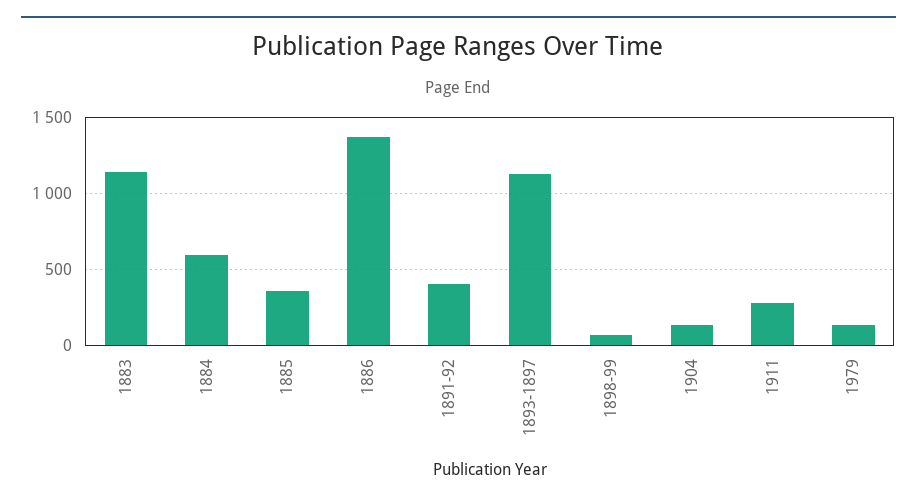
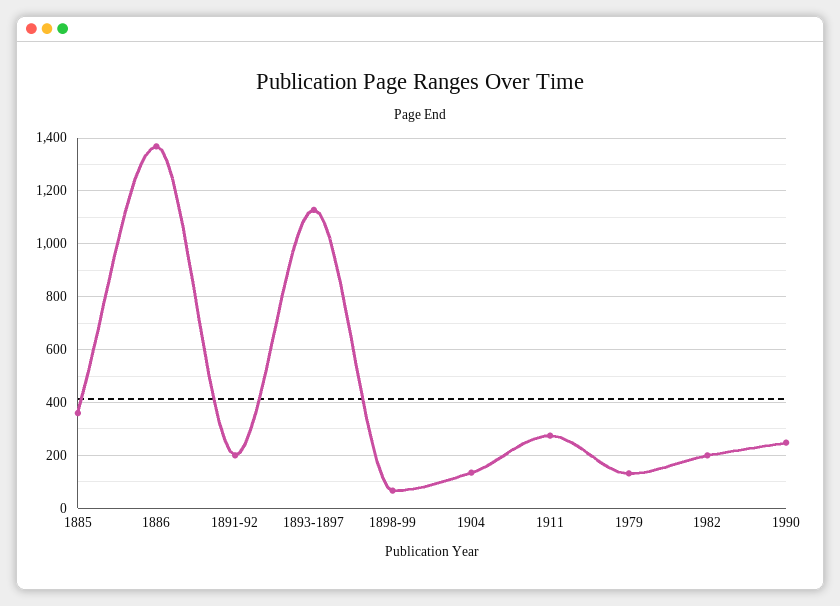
1883: 1150 -> none
1884: 600 -> none
1891-92: 400 -> 200
1982: none -> 200
1990: none -> 250

